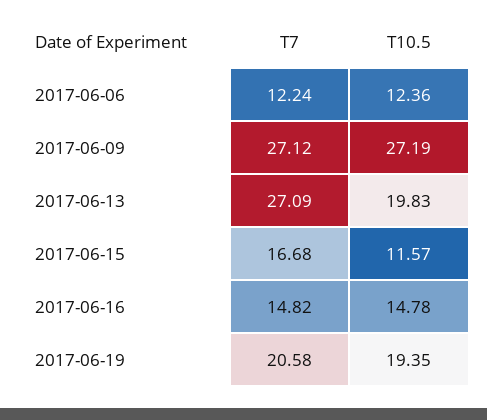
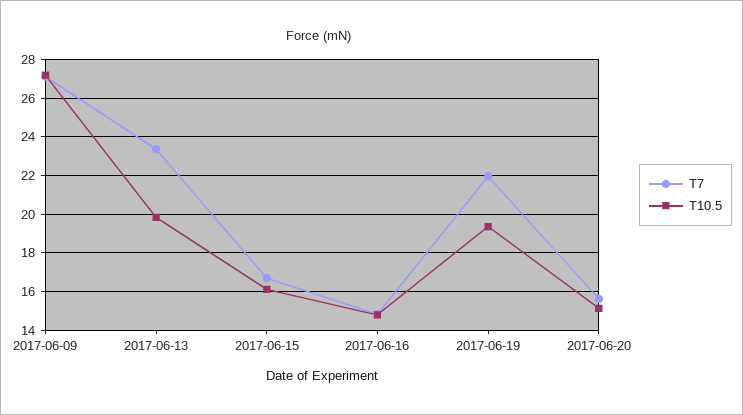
T7, 2017-06-06: 12.24 -> none
T10.5, 2017-06-06: 12.36 -> none
T7, 2017-06-13: 27.09 -> 23.5
T10.5, 2017-06-15: 11.57 -> 16
T7, 2017-06-19: 20.58 -> 22
T7, 2017-06-20: none -> 15.5
T10.5, 2017-06-20: none -> 15

